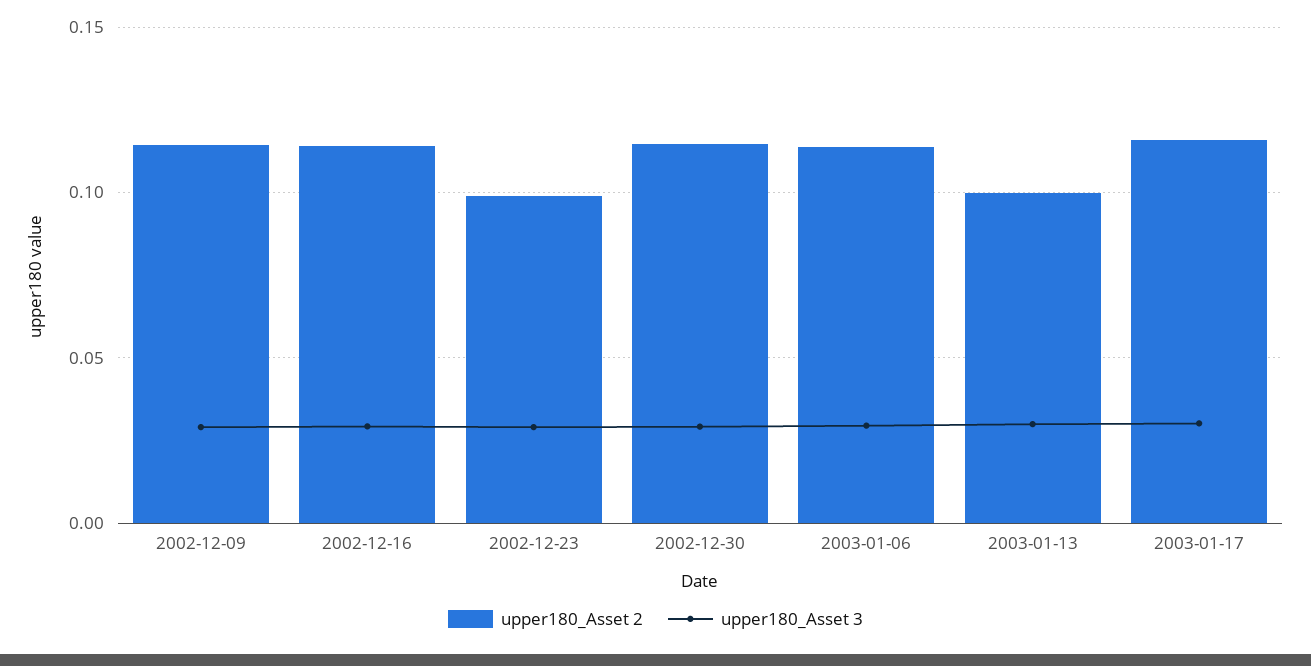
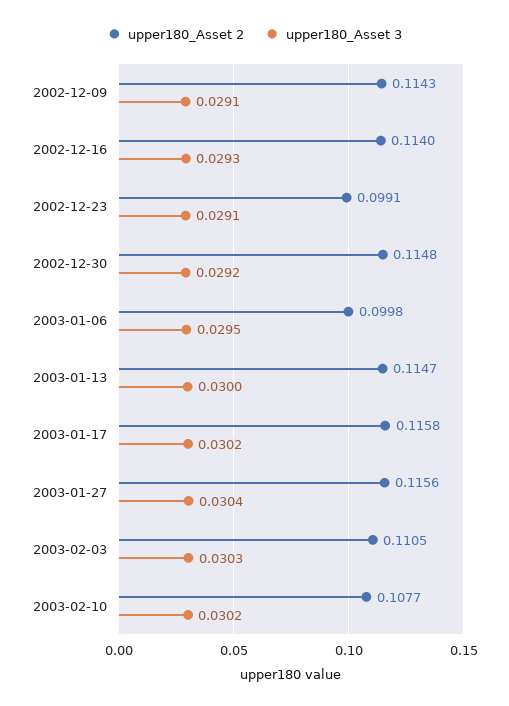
upper180_Asset 2, 2003-01-06: 0.115 -> 0.0998
upper180_Asset 2, 2003-01-13: 0.1 -> 0.1147
upper180_Asset 2, 2003-01-27: none -> 0.1156
upper180_Asset 3, 2003-01-27: none -> 0.0304
upper180_Asset 2, 2003-02-03: none -> 0.1105
upper180_Asset 3, 2003-02-03: none -> 0.0303
upper180_Asset 2, 2003-02-10: none -> 0.1077
upper180_Asset 3, 2003-02-10: none -> 0.0302

